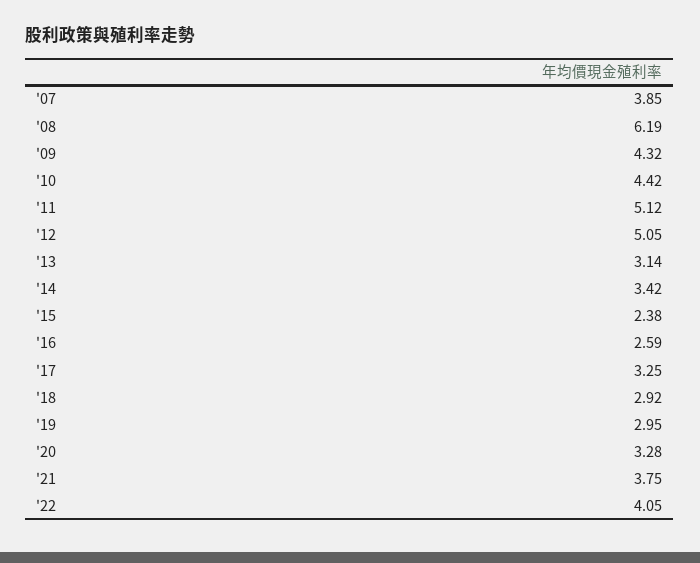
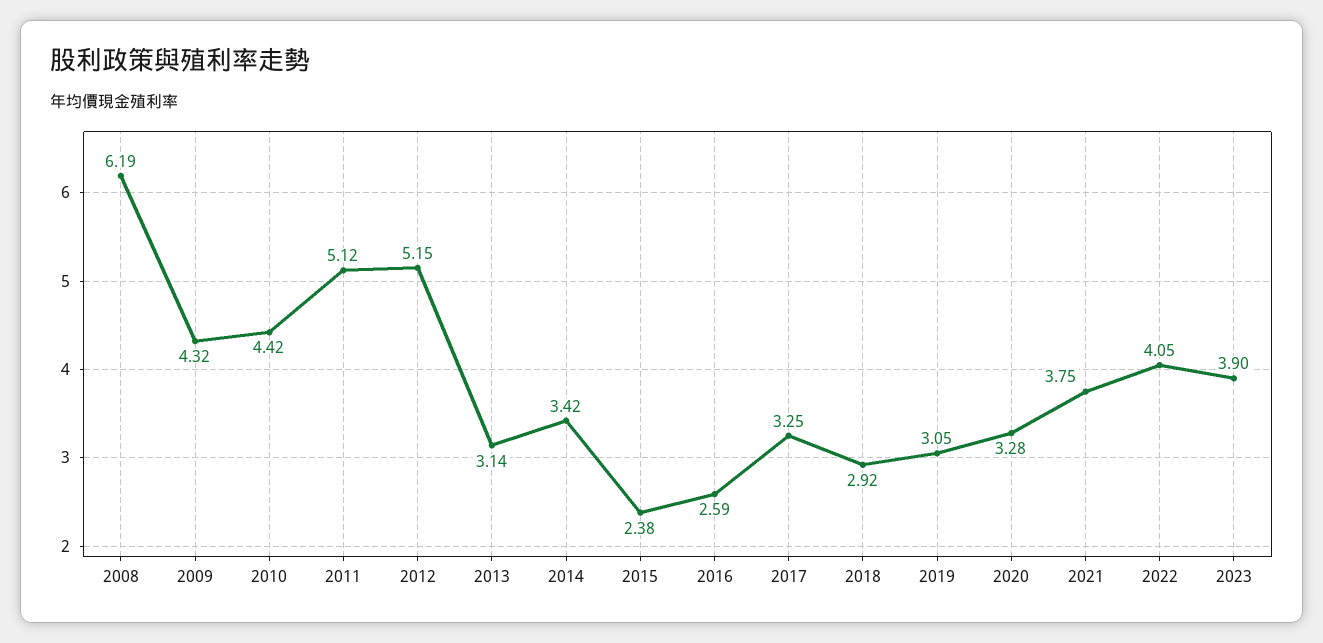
'07: 3.85 -> none
'12: 5.05 -> 5.15
'19: 2.95 -> 3.05
2023: none -> 3.9

